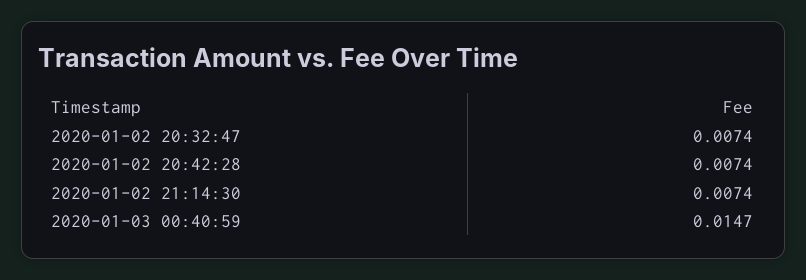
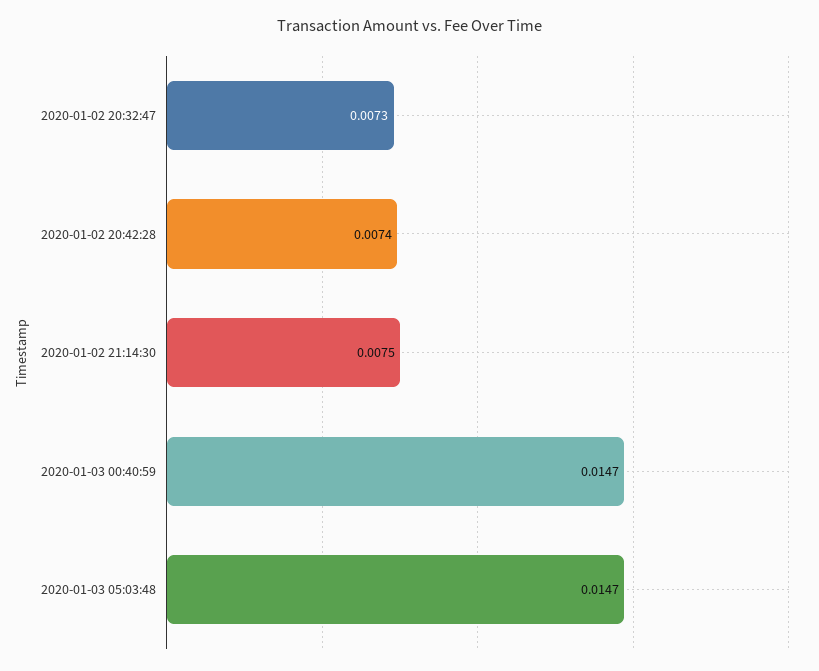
2020-01-02 20:32:47: 0.0074 -> 0.0073
2020-01-02 21:14:30: 0.0074 -> 0.0075
2020-01-03 05:03:48: none -> 0.0147

